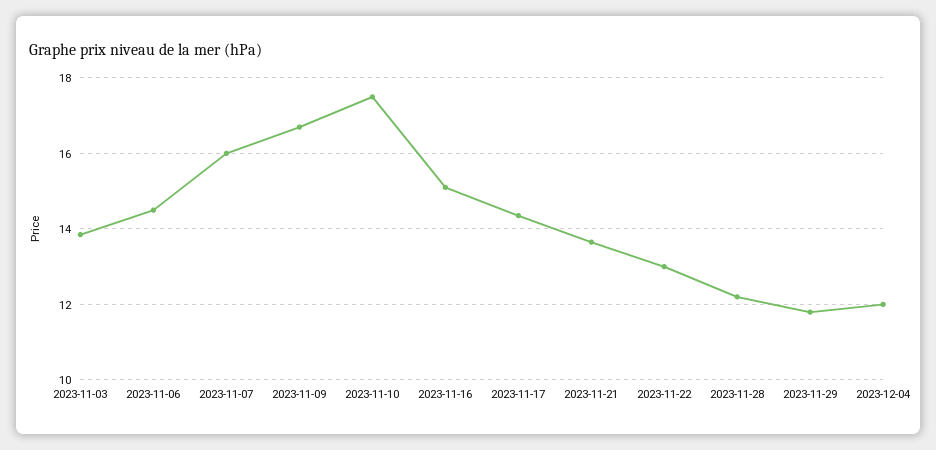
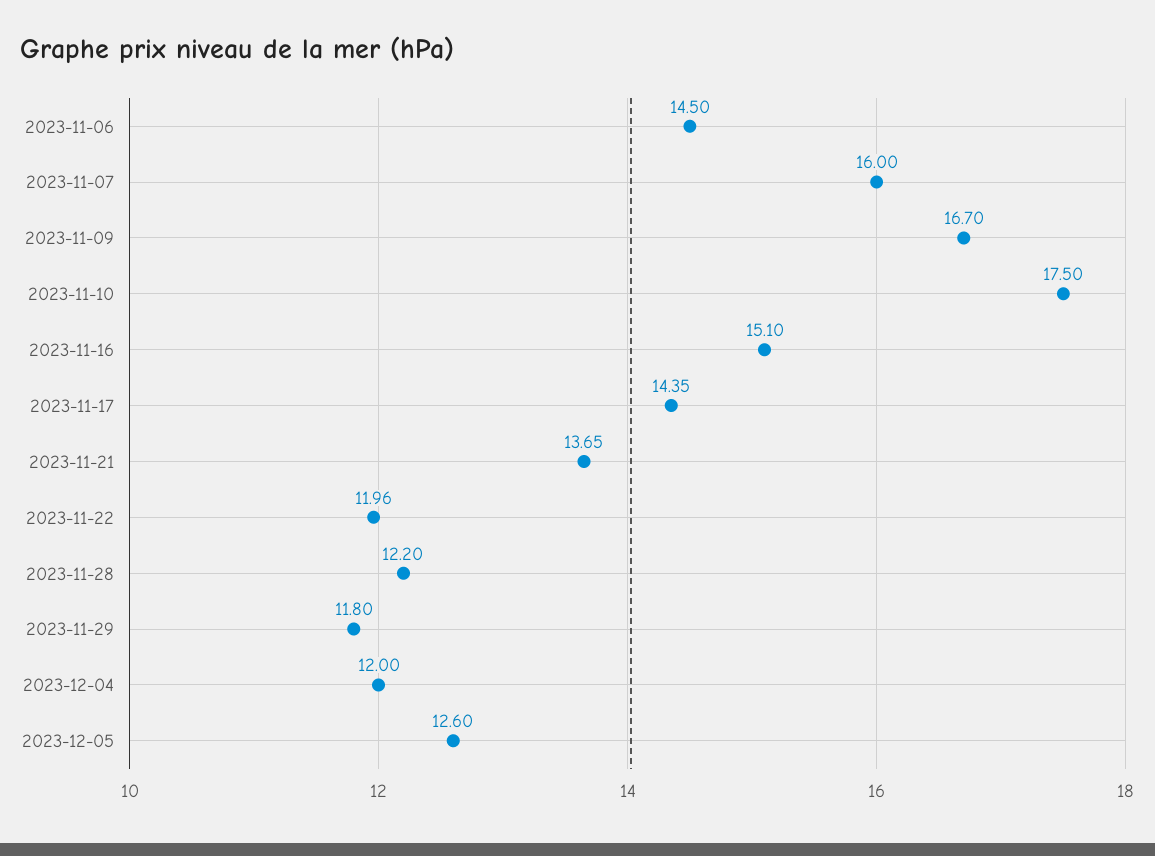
2023-11-03: 13.8 -> none
2023-11-22: 13 -> 11.96
2023-12-05: none -> 12.6

